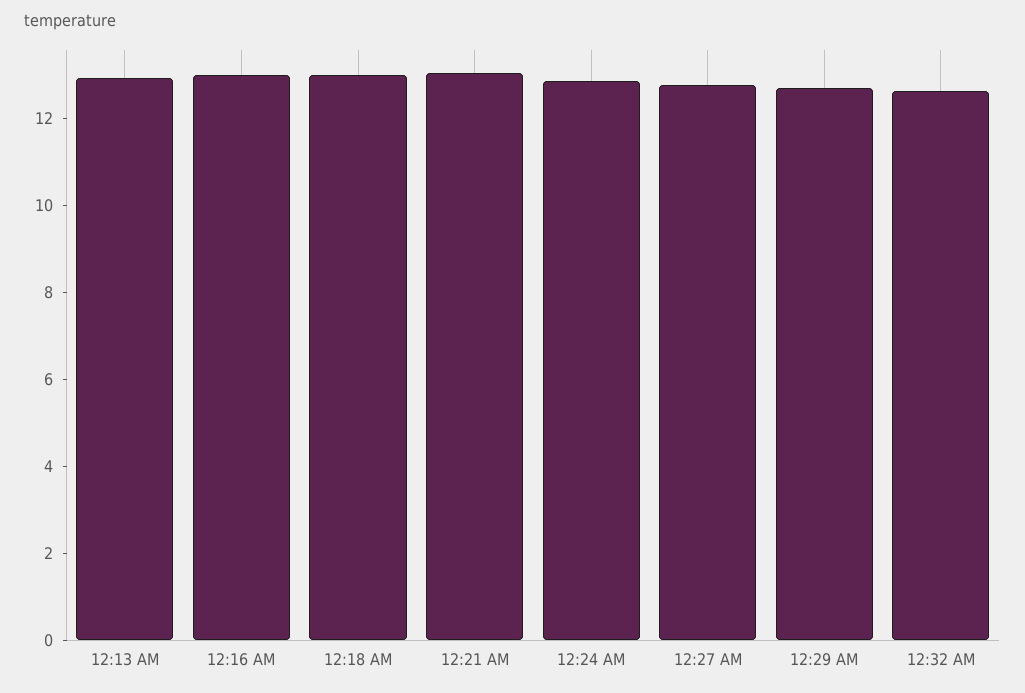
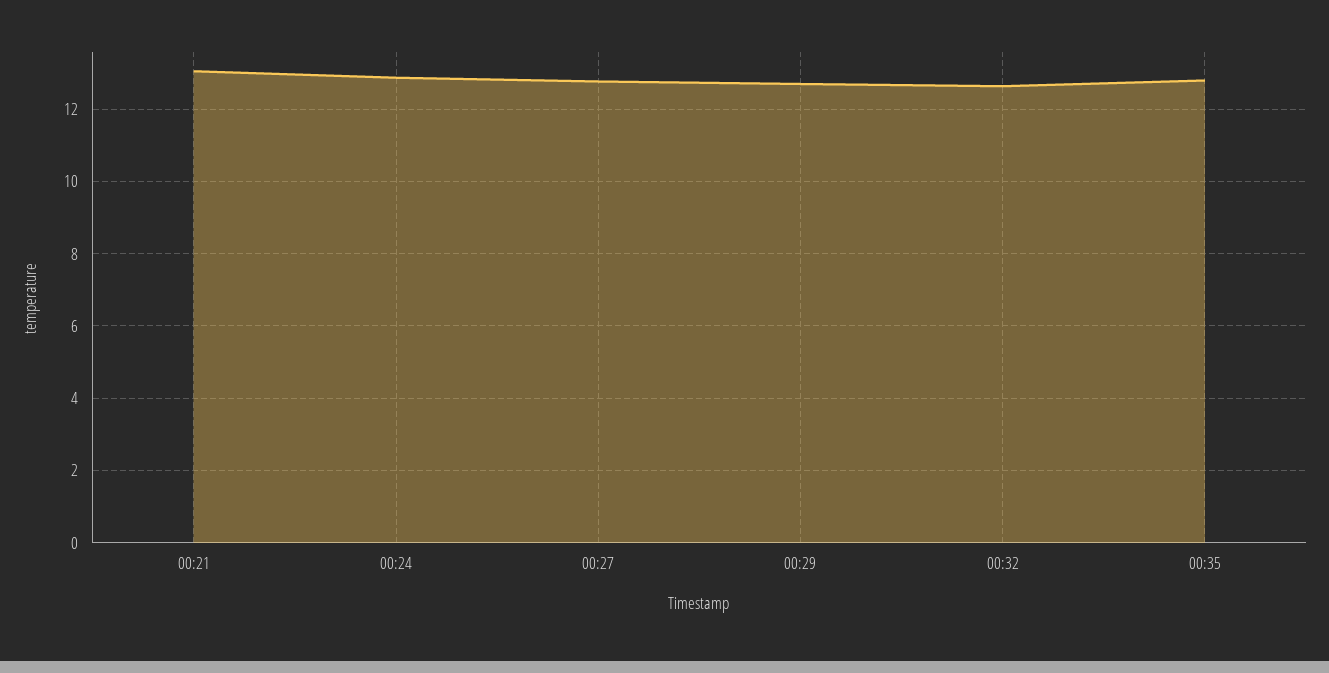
12:13 AM: 13 -> none
12:16 AM: 13 -> none
12:18 AM: 13 -> none
00:35: none -> 12.8

